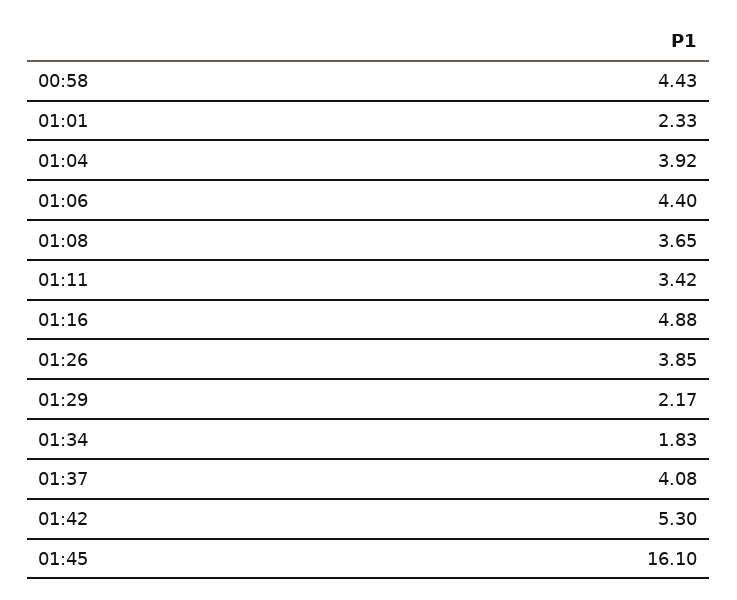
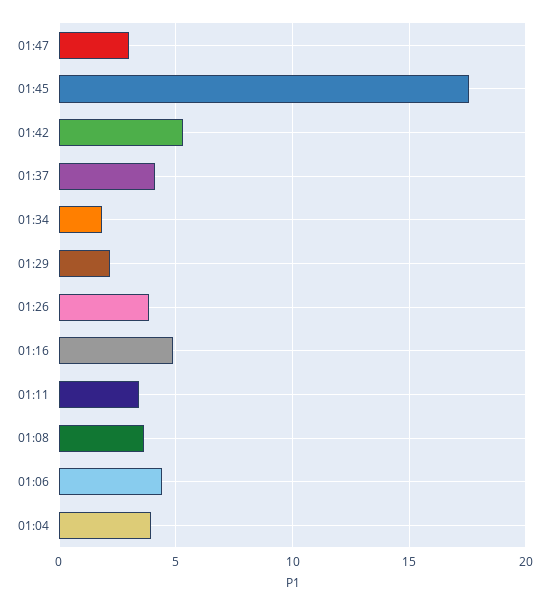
00:58: 4.43 -> none
01:01: 2.33 -> none
01:45: 16.1 -> 17.5
01:47: none -> 3

